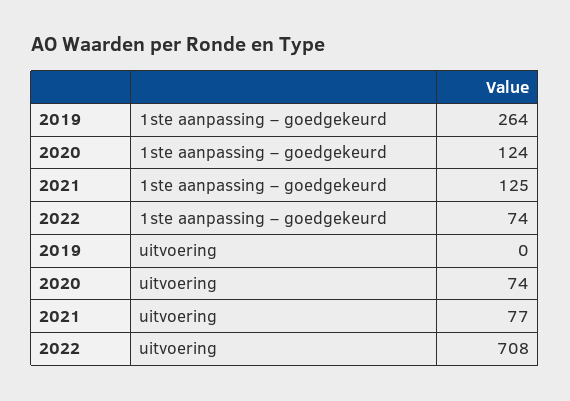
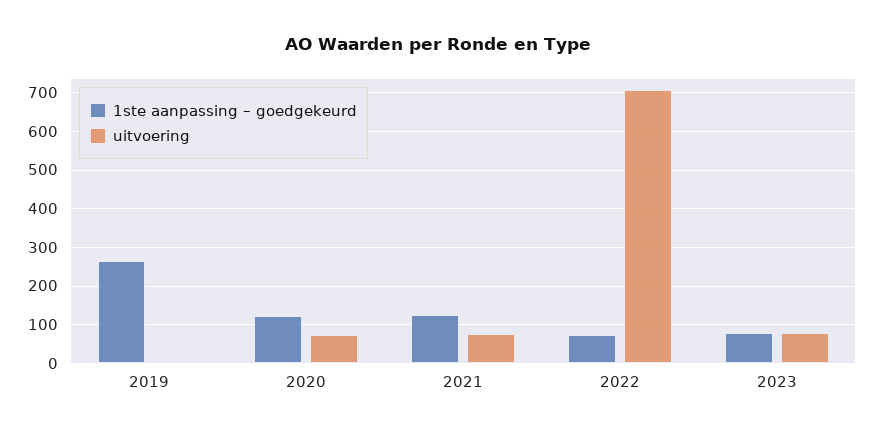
1ste aanpassing – goedgekeurd, 2023: none -> 80
uitvoering, 2023: none -> 80

